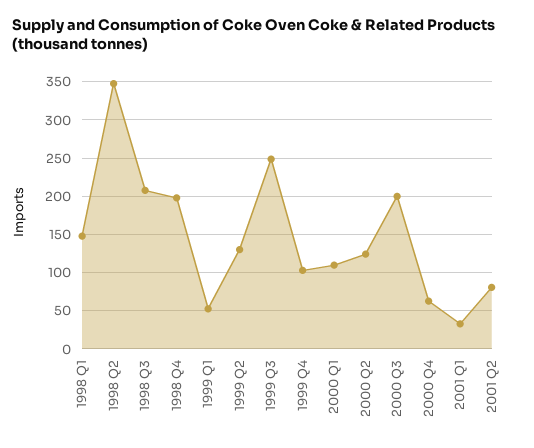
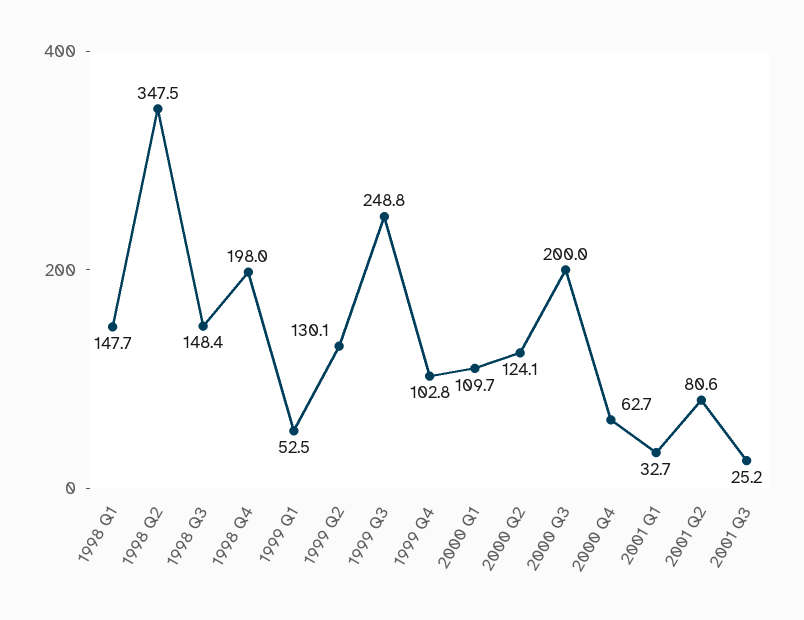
1998 Q3: 210 -> 148.4
2001 Q3: none -> 25.2

